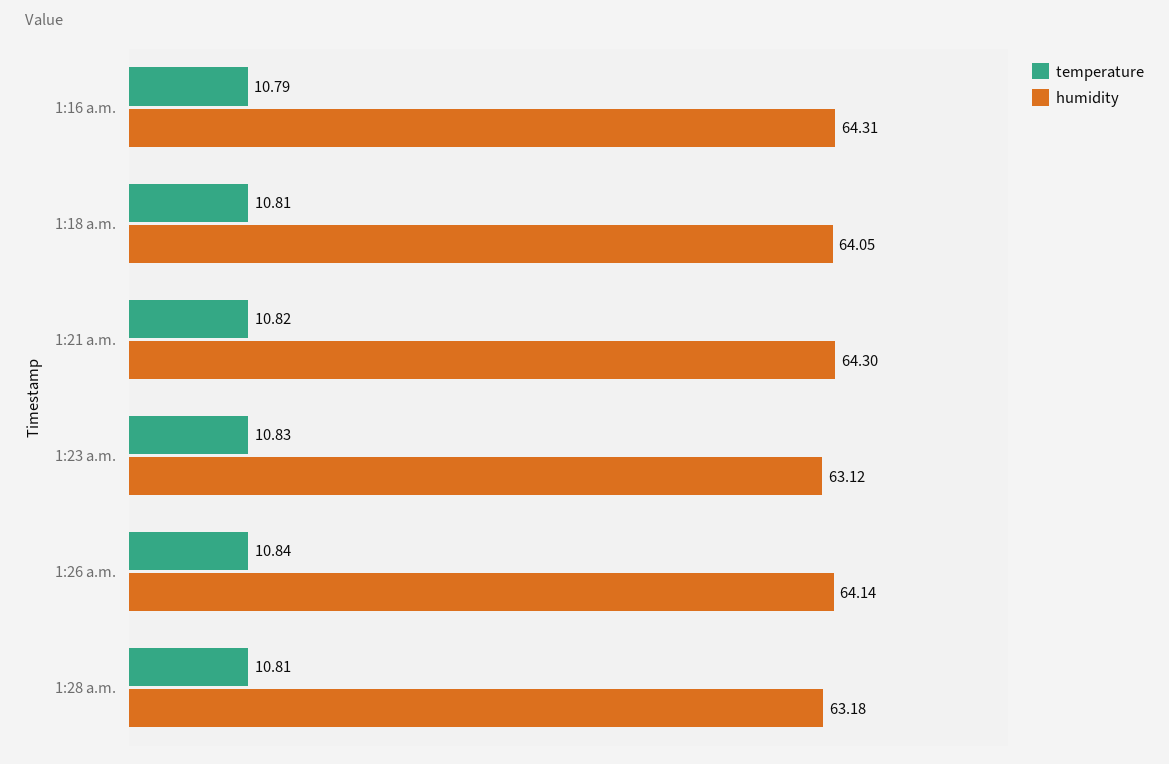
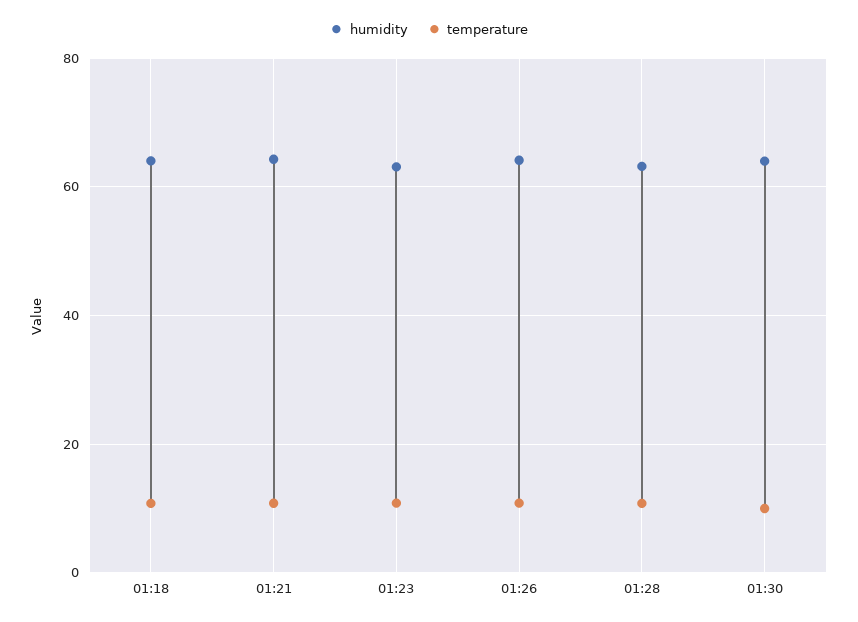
temperature, 1:16 a.m.: 10.79 -> none
humidity, 1:16 a.m.: 64.31 -> none
humidity, 01:30: none -> 64
temperature, 01:30: none -> 10

